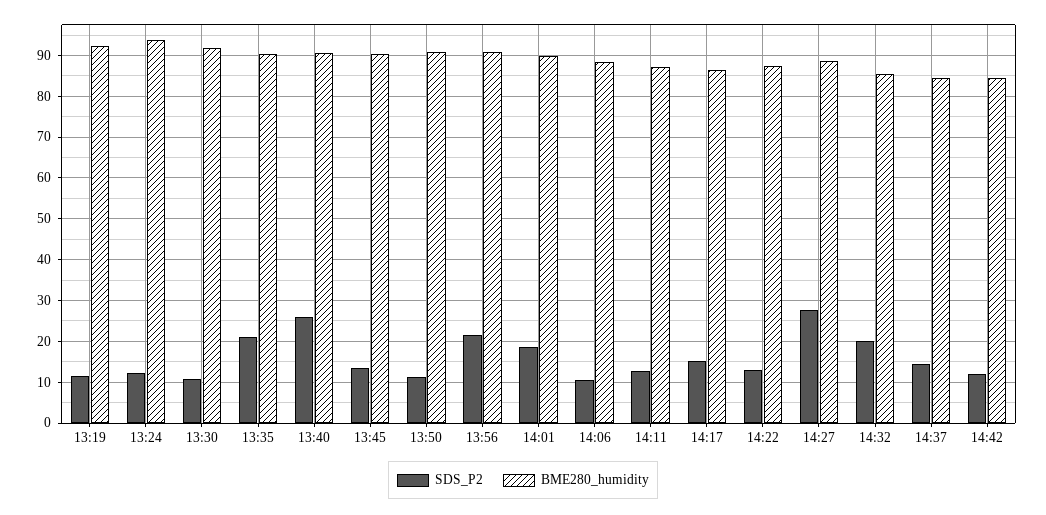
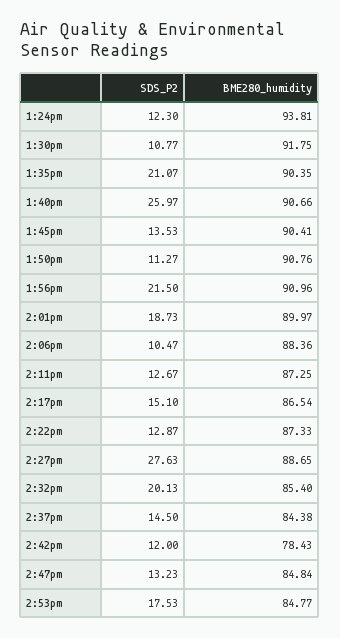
SDS_P2, 13:19: 12 -> none
BME280_humidity, 13:19: 92 -> none
BME280_humidity, 14:42: 84 -> 78.43
SDS_P2, 2:47pm: none -> 13.23
BME280_humidity, 2:47pm: none -> 84.84
SDS_P2, 2:53pm: none -> 17.53
BME280_humidity, 2:53pm: none -> 84.77

